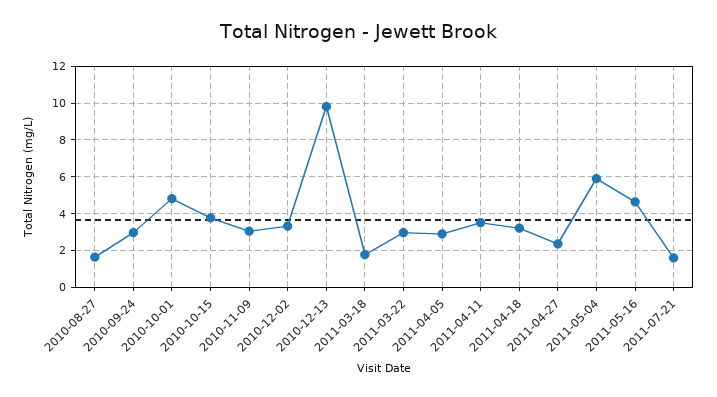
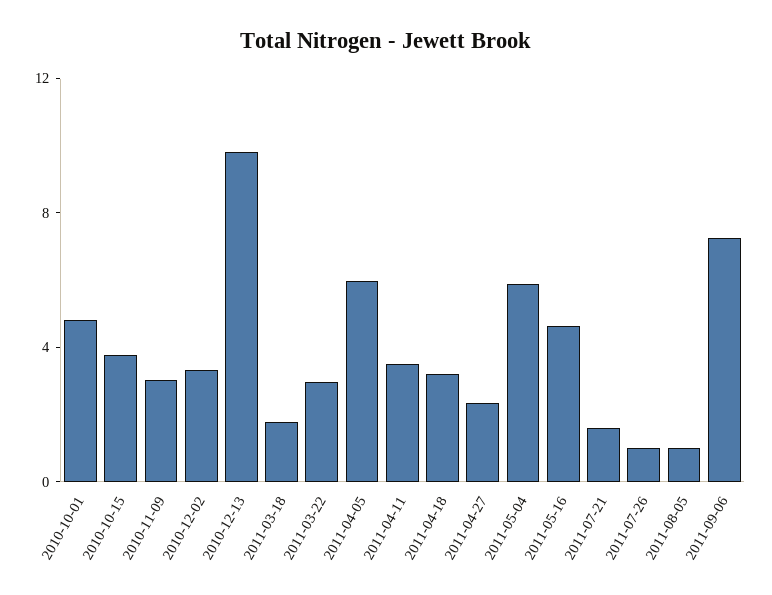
2010-08-27: 1.5 -> none
2010-09-24: 3 -> none
2011-04-05: 3 -> 6
2011-07-26: none -> 1
2011-08-05: none -> 1
2011-09-06: none -> 7

